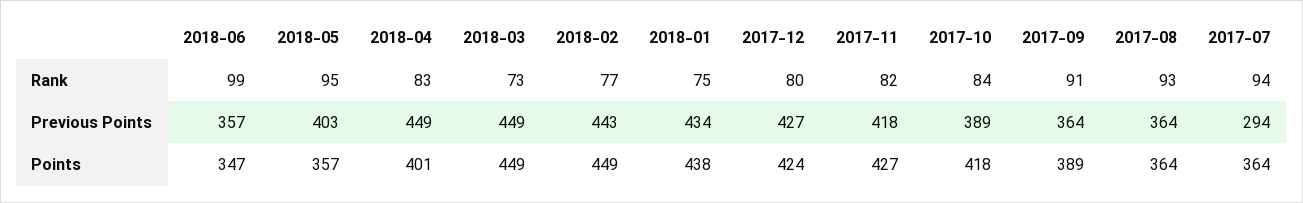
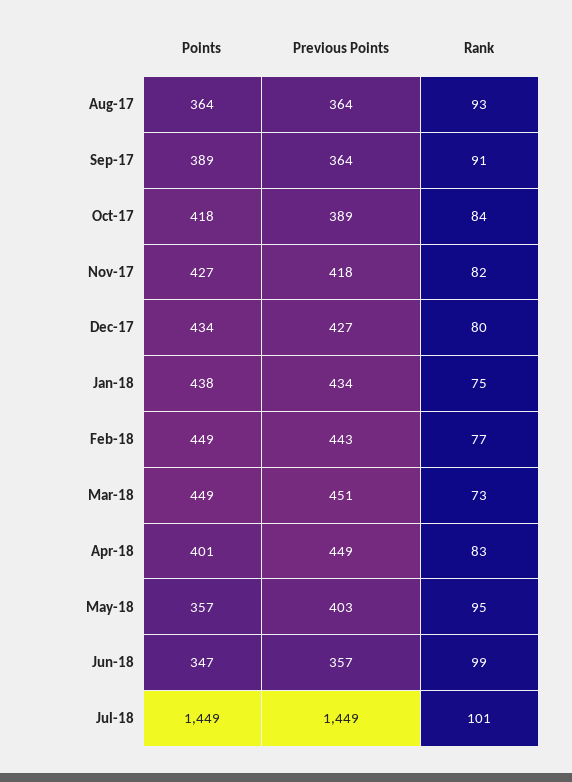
2017-07, Rank: 94 -> none
2018-03, Previous Points: 449 -> 451
2017-07, Previous Points: 294 -> none
2017-12, Points: 424 -> 434
2017-07, Points: 364 -> none
Jul-18, Points: none -> 1449
Jul-18, Previous Points: none -> 1449
Jul-18, Rank: none -> 101

